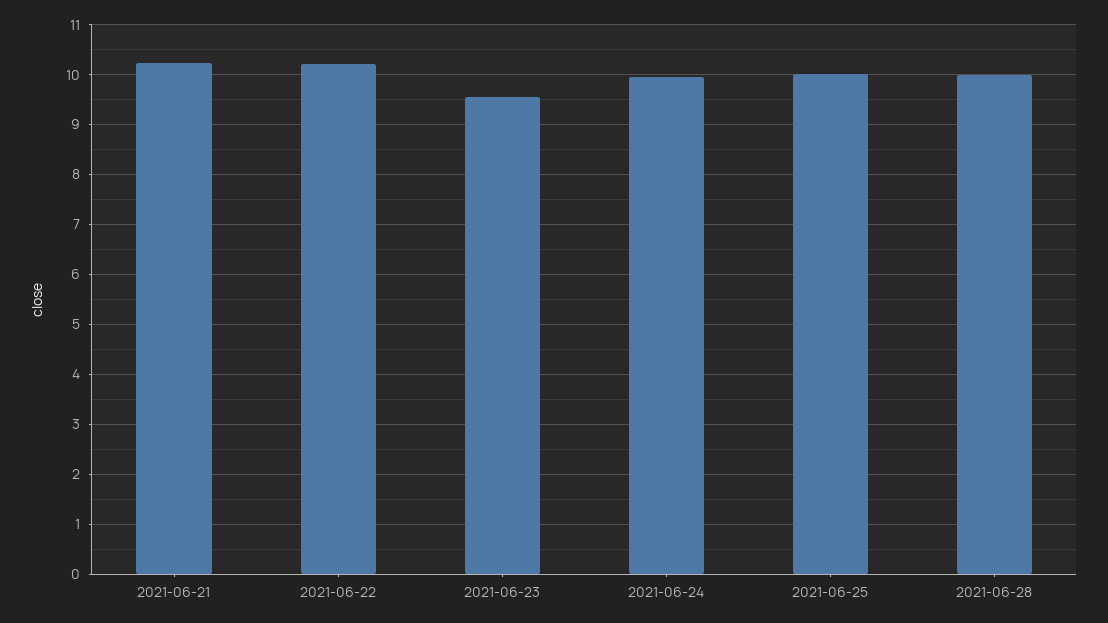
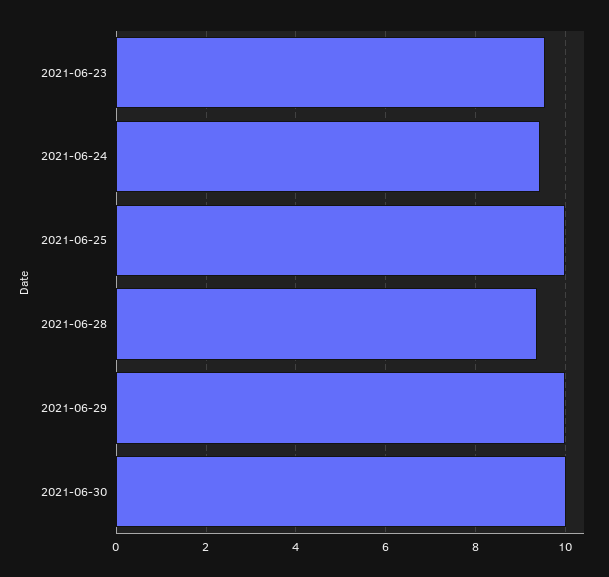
2021-06-21: 10.2 -> none
2021-06-22: 10.2 -> none
2021-06-24: 10 -> 9.4
2021-06-28: 10 -> 9.4
2021-06-29: none -> 10
2021-06-30: none -> 10

